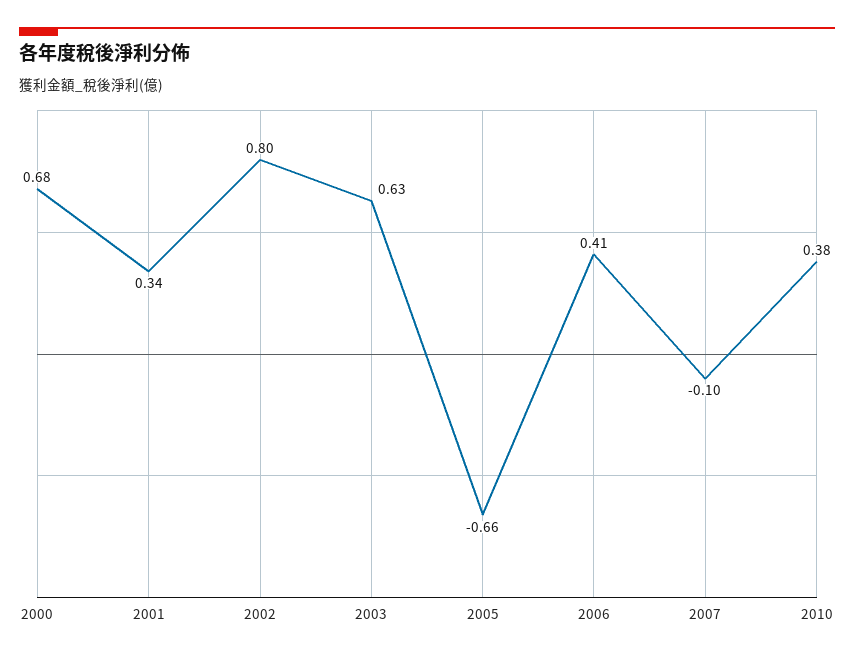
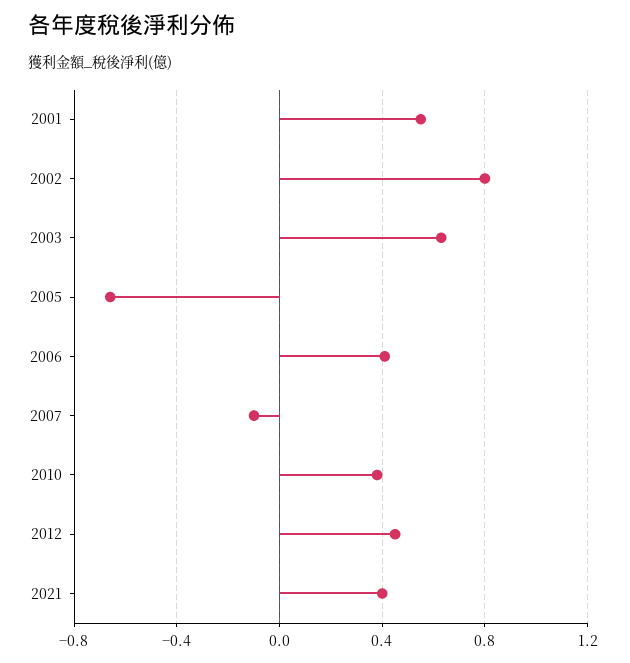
2000: 0.68 -> none
2001: 0.34 -> 0.55
2012: none -> 0.45
2021: none -> 0.4

